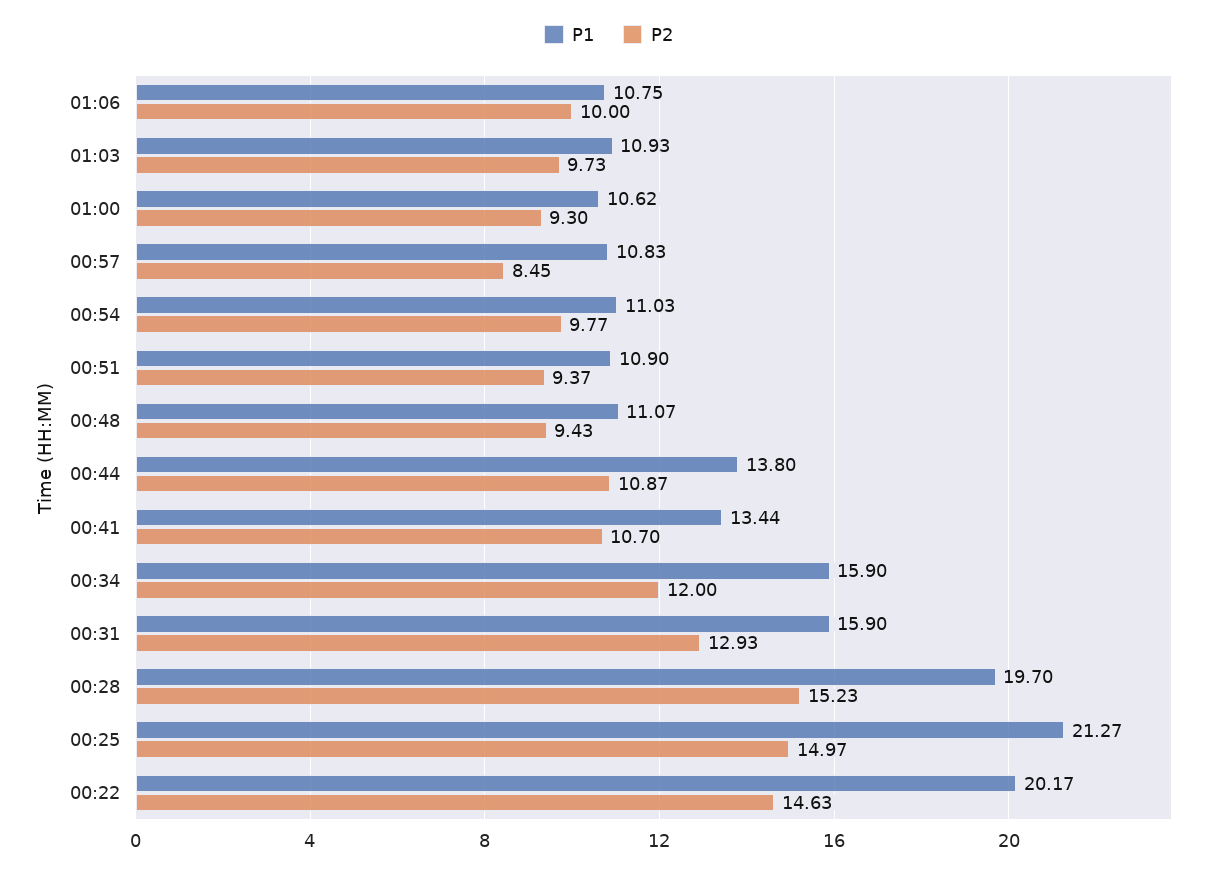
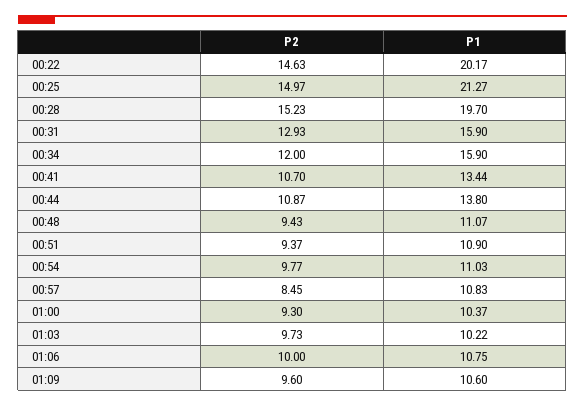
P1, 01:03: 10.93 -> 10.22
P1, 01:00: 10.62 -> 10.37
P2, 01:09: none -> 9.6
P1, 01:09: none -> 10.6

